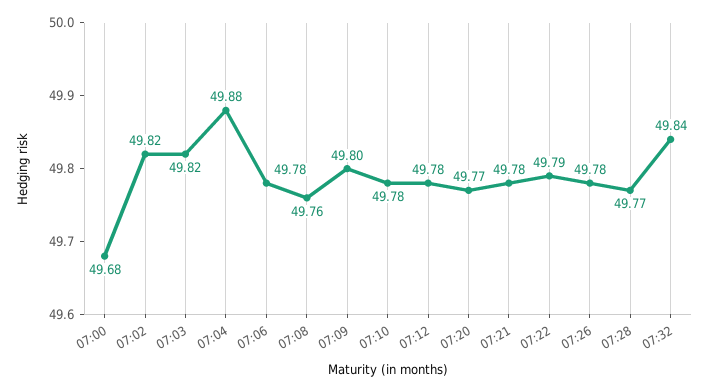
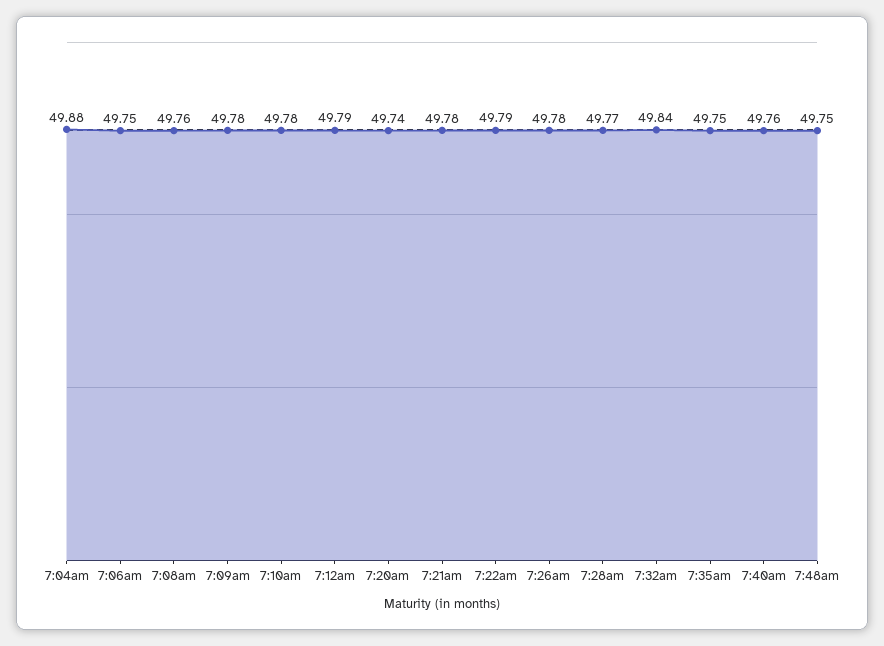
07:00: 49.68 -> none
07:02: 49.82 -> none
07:03: 49.82 -> none
07:06: 49.78 -> 49.75
07:09: 49.8 -> 49.78
07:12: 49.78 -> 49.79
07:20: 49.77 -> 49.74
7:35am: none -> 49.75
7:40am: none -> 49.76
7:48am: none -> 49.75

